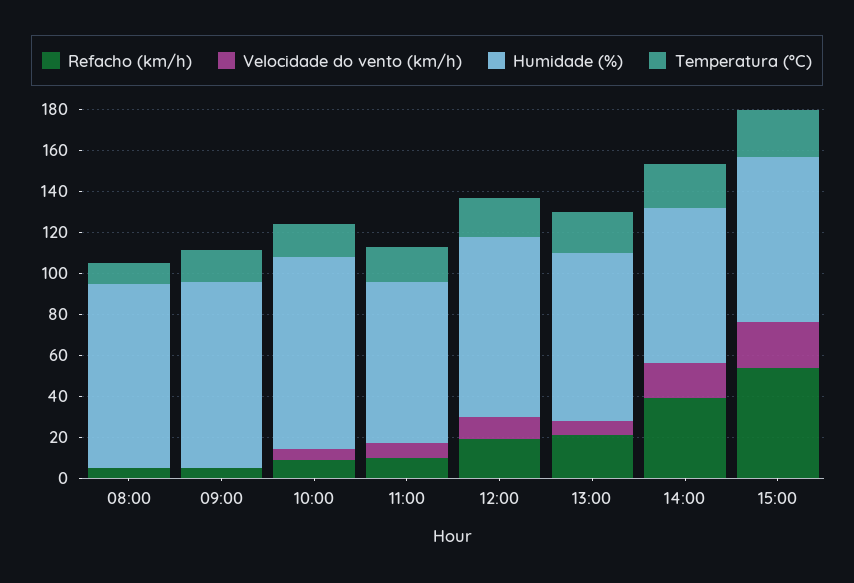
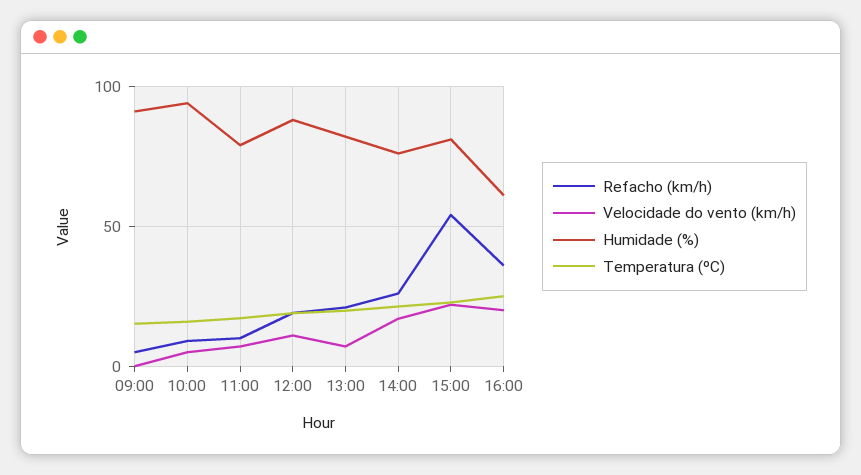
Refacho (km/h), 08:00: 5 -> none
Velocidade do vento (km/h), 08:00: 0 -> none
Humidade (%), 08:00: 90 -> none
Temperatura (ºC), 08:00: 10 -> none
Refacho (km/h), 14:00: 40 -> 25
Refacho (km/h), 16:00: none -> 35
Velocidade do vento (km/h), 16:00: none -> 20
Humidade (%), 16:00: none -> 60
Temperatura (ºC), 16:00: none -> 25

